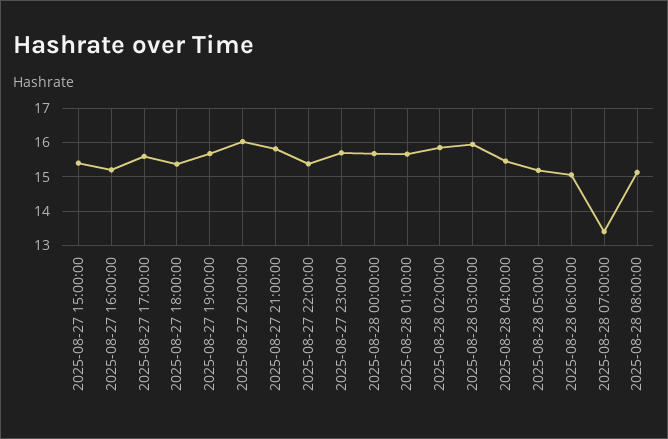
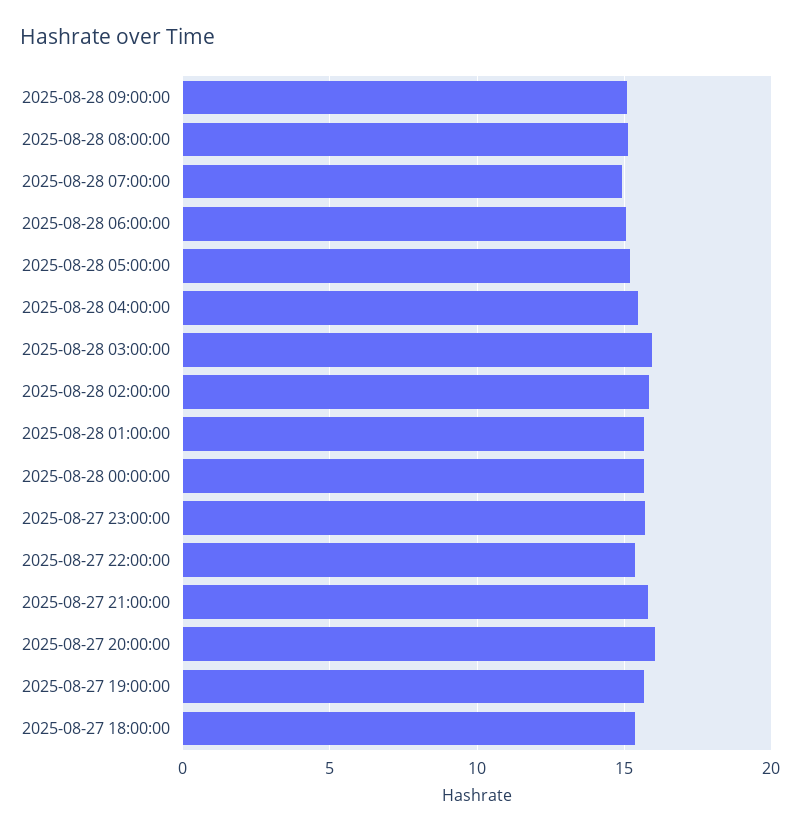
2025-08-27 15:00:00: 15.4 -> none
2025-08-27 16:00:00: 15.2 -> none
2025-08-27 17:00:00: 15.6 -> none
2025-08-28 07:00:00: 13.4 -> 15
2025-08-28 09:00:00: none -> 15

